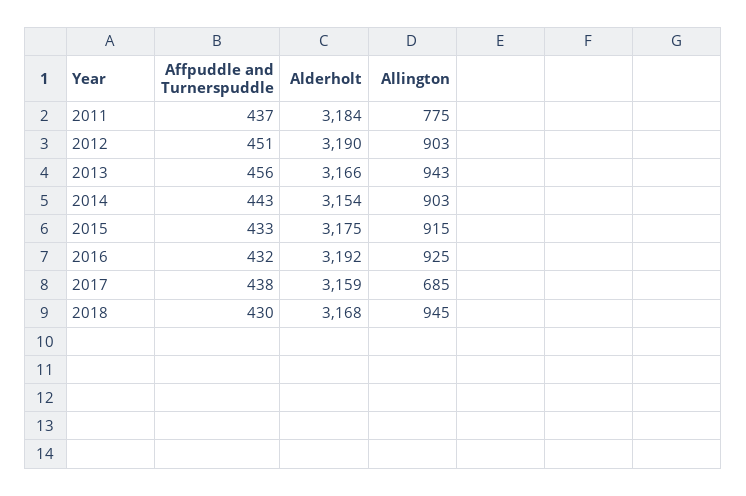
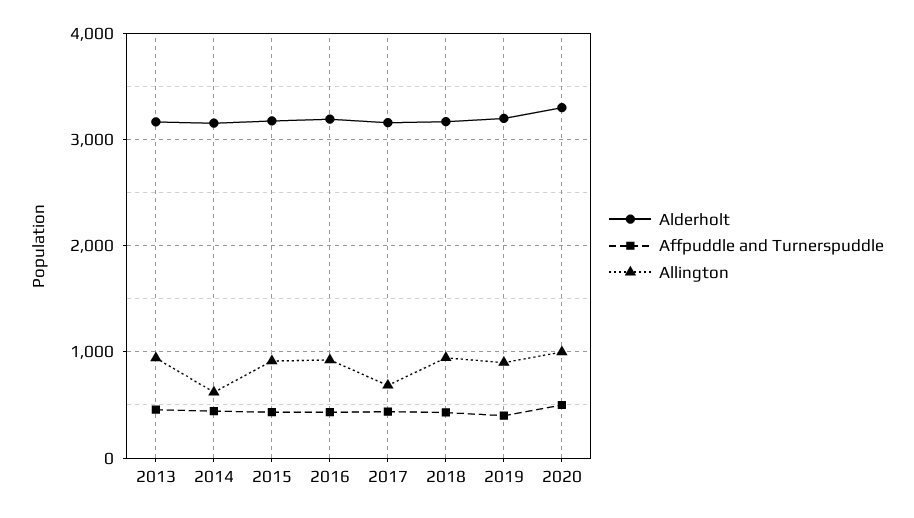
Affpuddle and Turnerspuddle, 2011: 437 -> none
Alderholt, 2011: 3184 -> none
Allington, 2011: 775 -> none
Affpuddle and Turnerspuddle, 2012: 451 -> none
Alderholt, 2012: 3190 -> none
Allington, 2012: 903 -> none
Allington, 2014: 903 -> 600
Alderholt, 2019: none -> 3200
Affpuddle and Turnerspuddle, 2019: none -> 400
Allington, 2019: none -> 900
Alderholt, 2020: none -> 3300
Affpuddle and Turnerspuddle, 2020: none -> 500
Allington, 2020: none -> 1000

